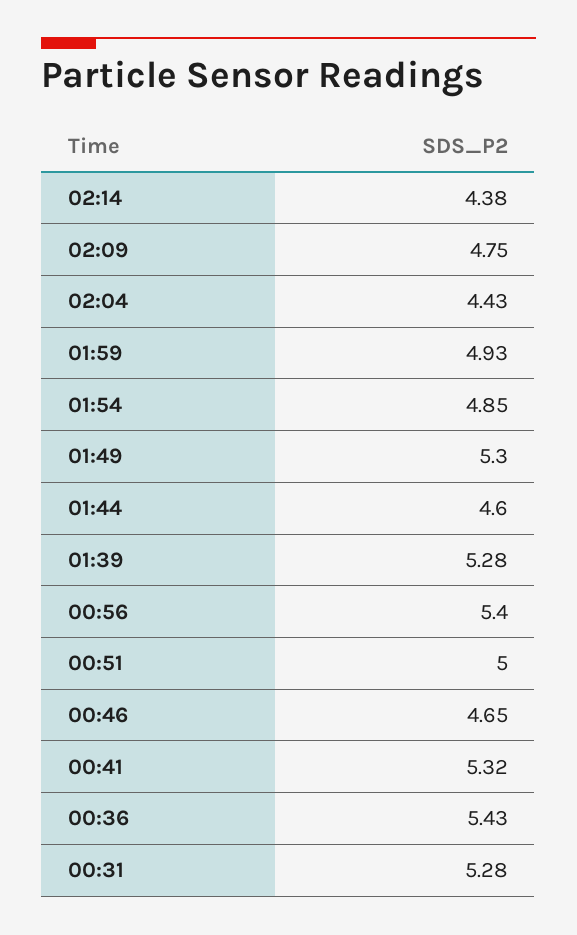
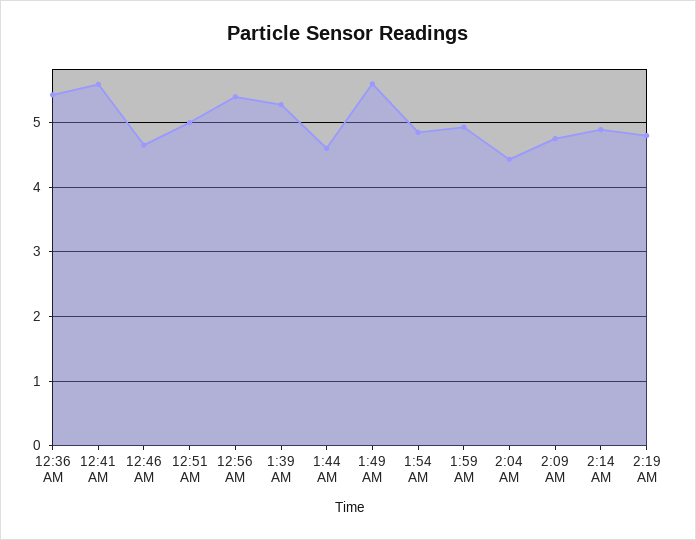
02:14: 4.38 -> 4.9
01:49: 5.3 -> 5.6
00:41: 5.32 -> 5.6
00:31: 5.28 -> none
2:19 AM: none -> 4.8

